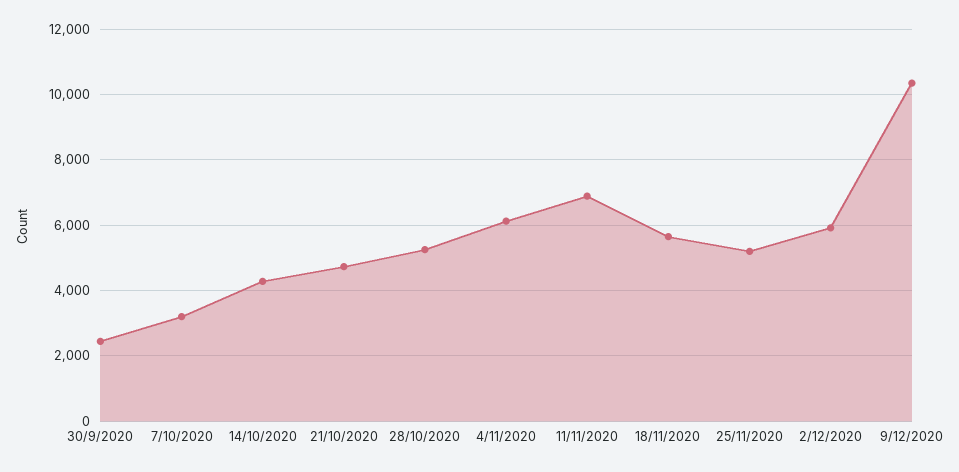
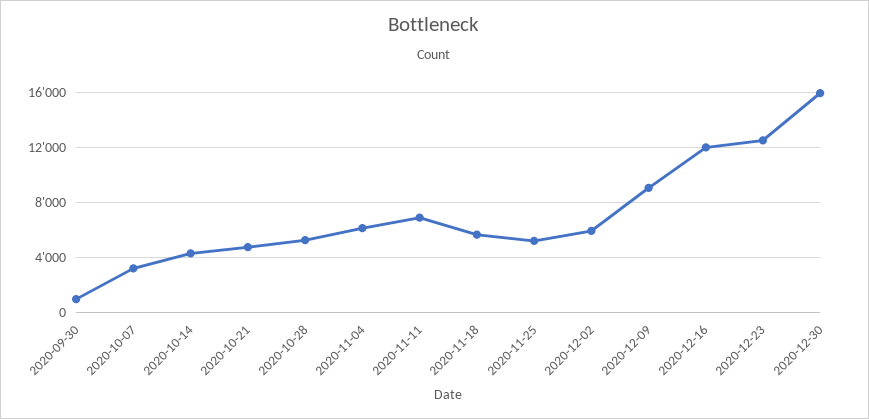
30/9/2020: 2400 -> 1000
9/12/2020: 10400 -> 9000
2020-12-16: none -> 12000
2020-12-23: none -> 12500
2020-12-30: none -> 16000

